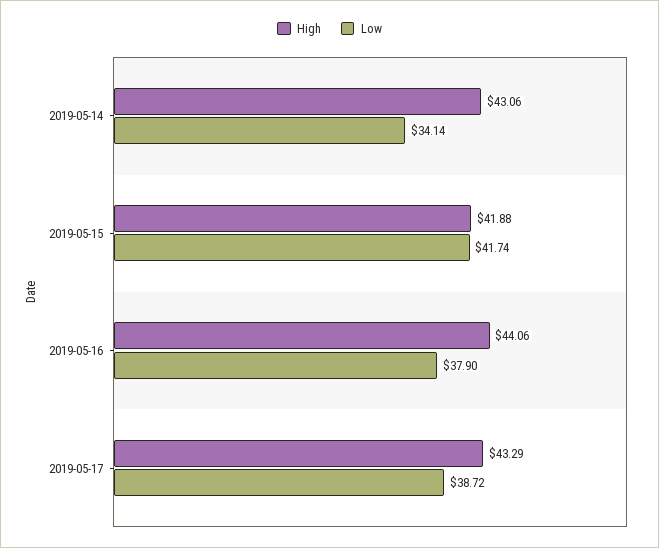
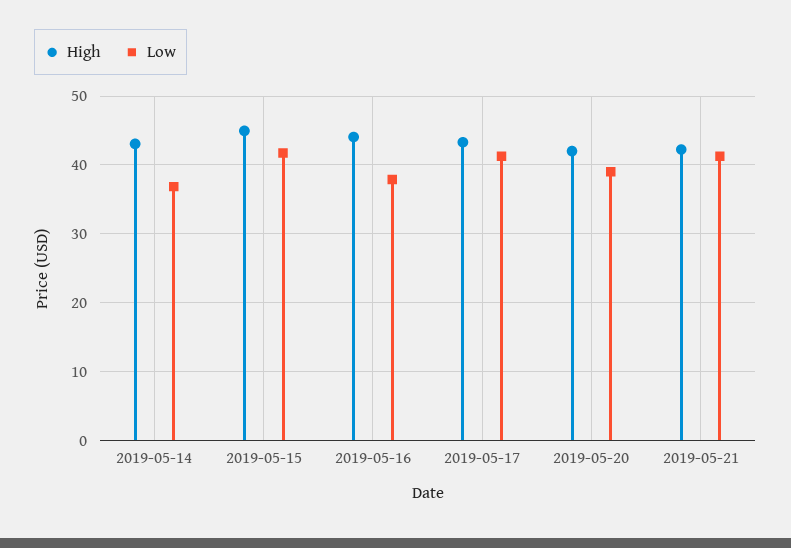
Low, 2019-05-14: 34.14 -> 37
High, 2019-05-15: 41.88 -> 45
Low, 2019-05-17: 38.72 -> 41
High, 2019-05-20: none -> 42
Low, 2019-05-20: none -> 39
High, 2019-05-21: none -> 42
Low, 2019-05-21: none -> 41

